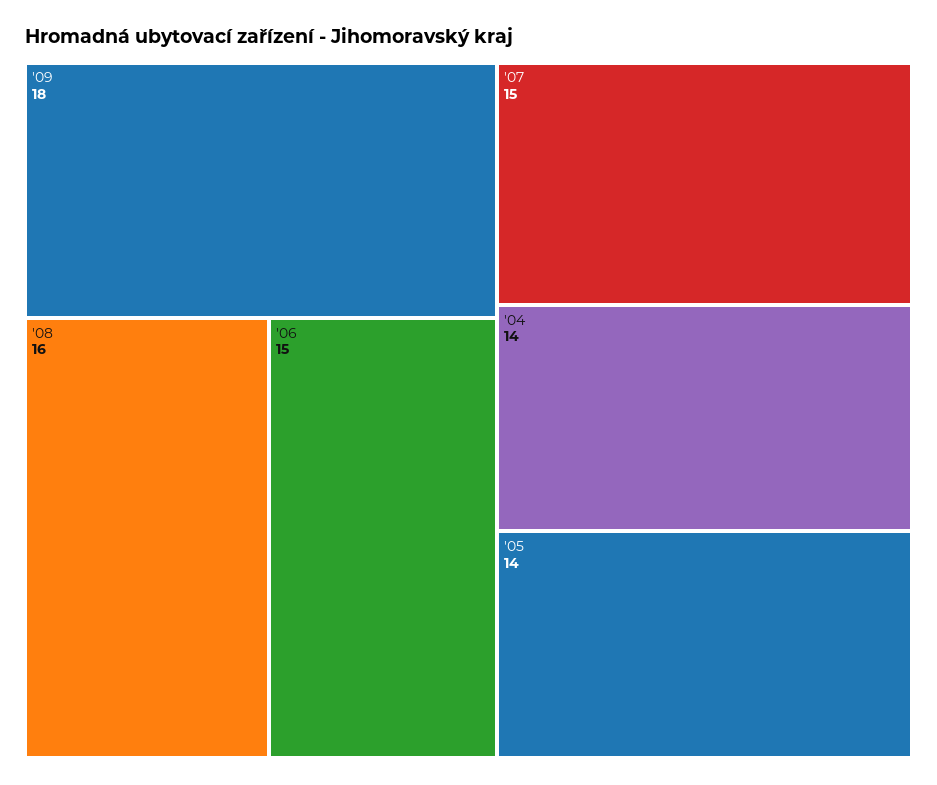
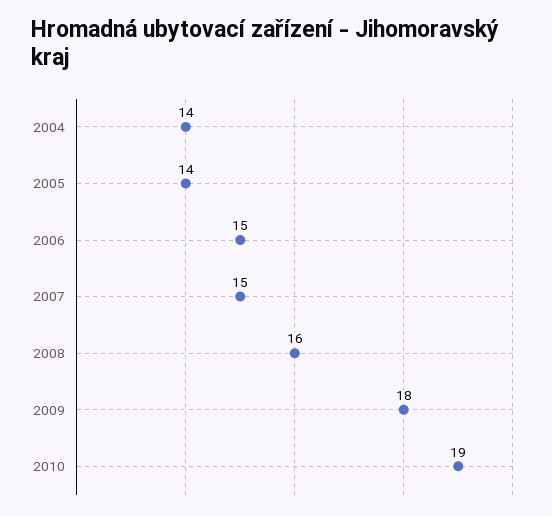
2010: none -> 19

